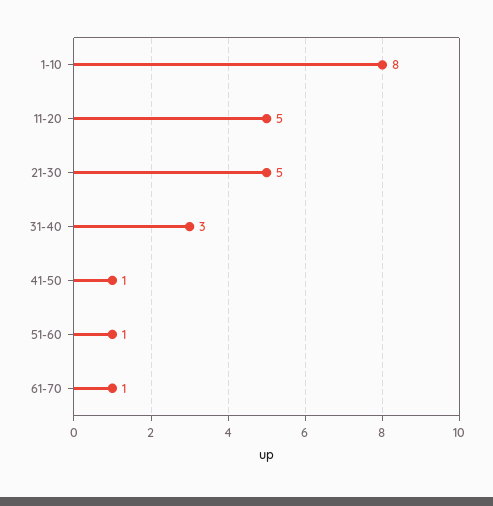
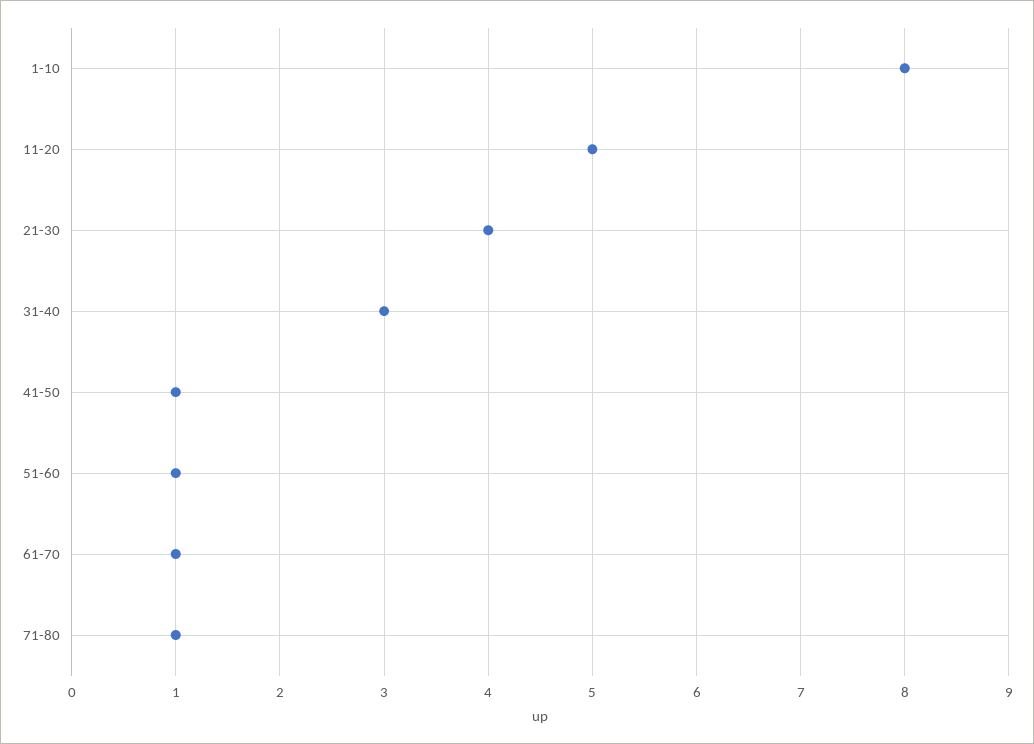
21-30: 5 -> 4
71-80: none -> 1

